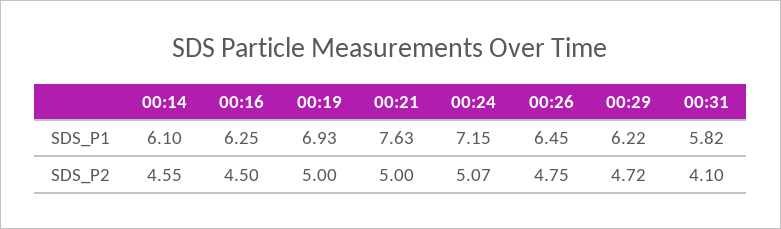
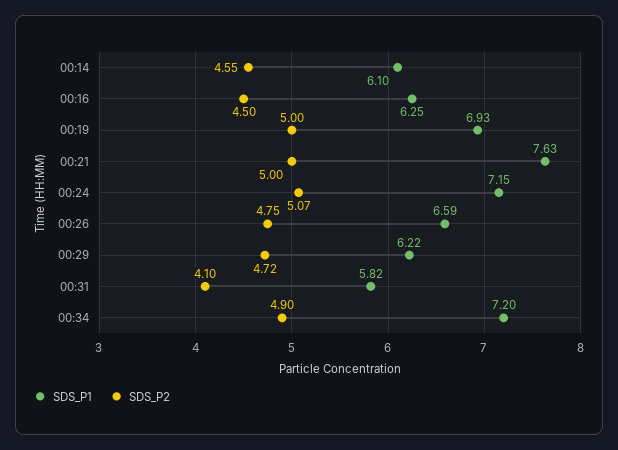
SDS_P1, 00:26: 6.45 -> 6.59
SDS_P1, 00:34: none -> 7.2
SDS_P2, 00:34: none -> 4.9

